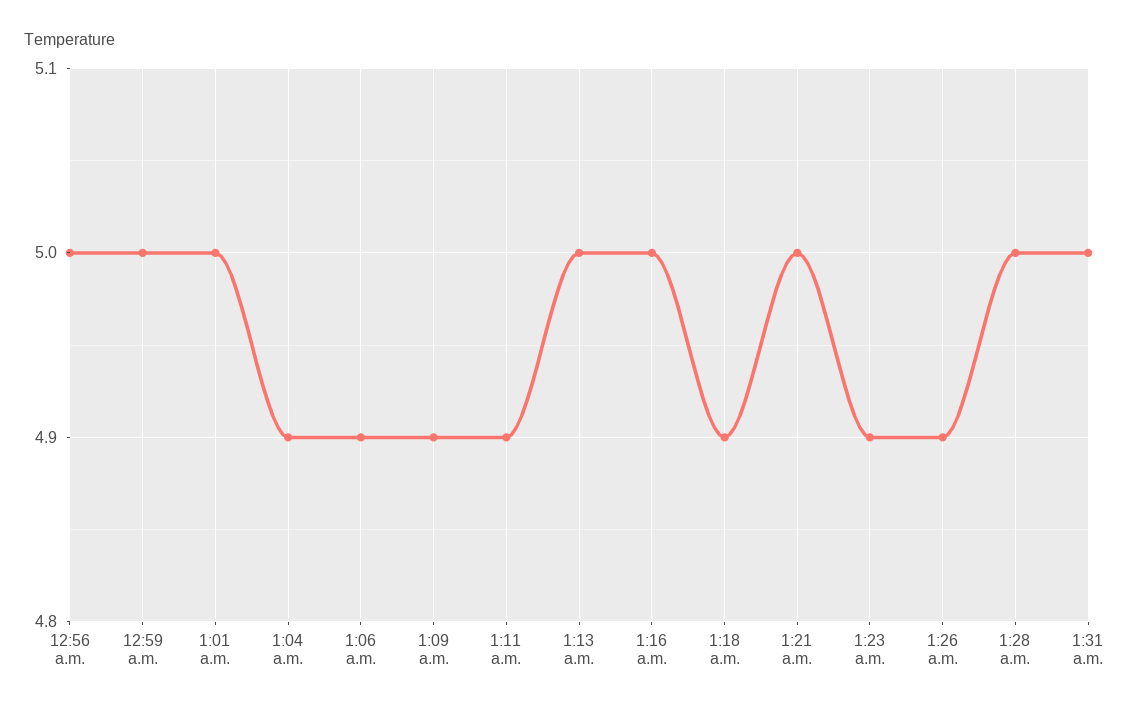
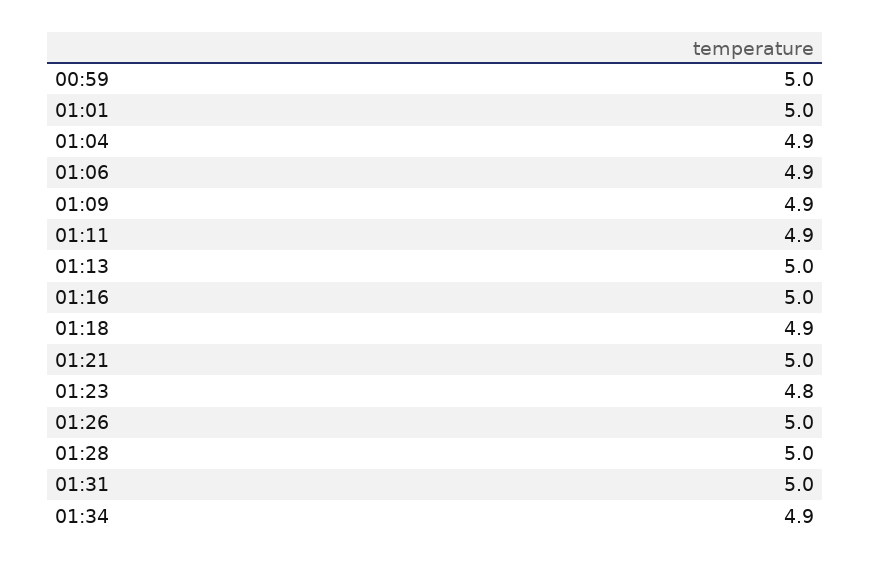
12:56 a.m.: 5 -> none
1:23 a.m.: 4.9 -> 4.8
1:26 a.m.: 4.9 -> 5
01:34: none -> 4.9

